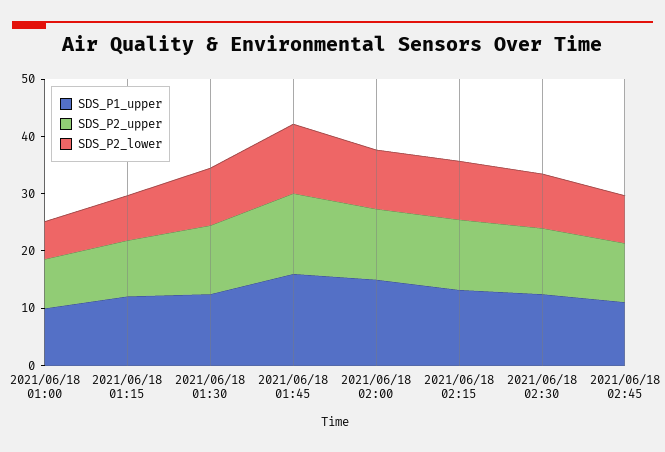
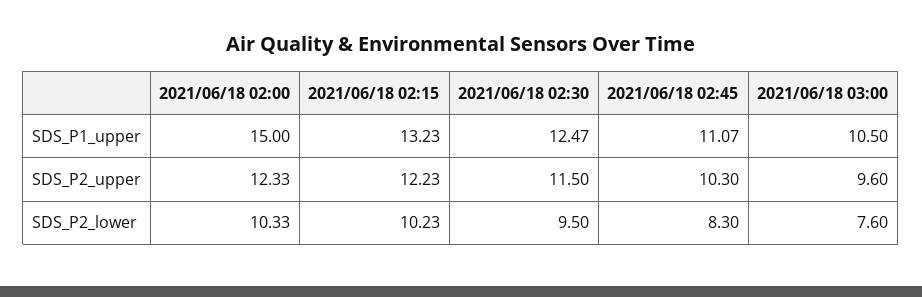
SDS_P1_upper, 2021/06/18 01:00: 10 -> none
SDS_P2_upper, 2021/06/18 01:00: 8 -> none
SDS_P2_lower, 2021/06/18 01:00: 6 -> none
SDS_P1_upper, 2021/06/18 01:15: 12 -> none
SDS_P2_upper, 2021/06/18 01:15: 10 -> none
SDS_P2_lower, 2021/06/18 01:15: 8 -> none
SDS_P1_upper, 2021/06/18 01:30: 12 -> none
SDS_P2_upper, 2021/06/18 01:30: 12 -> none
SDS_P2_lower, 2021/06/18 01:30: 10 -> none
SDS_P1_upper, 2021/06/18 01:45: 16 -> none
SDS_P2_upper, 2021/06/18 01:45: 14 -> none
SDS_P2_lower, 2021/06/18 01:45: 12 -> none
SDS_P1_upper, 2021/06/18 03:00: none -> 10.5
SDS_P2_upper, 2021/06/18 03:00: none -> 9.6
SDS_P2_lower, 2021/06/18 03:00: none -> 7.6

